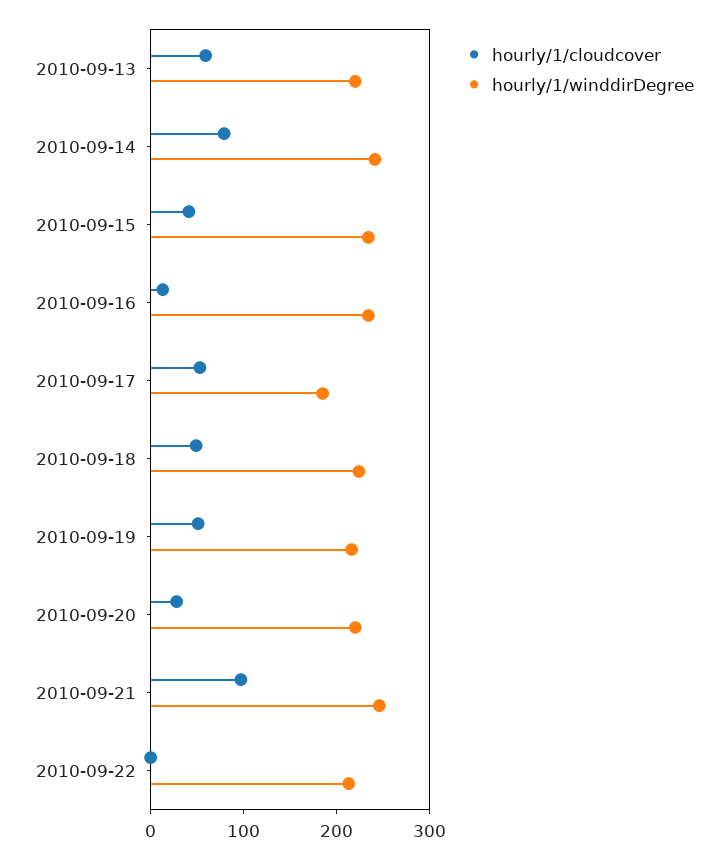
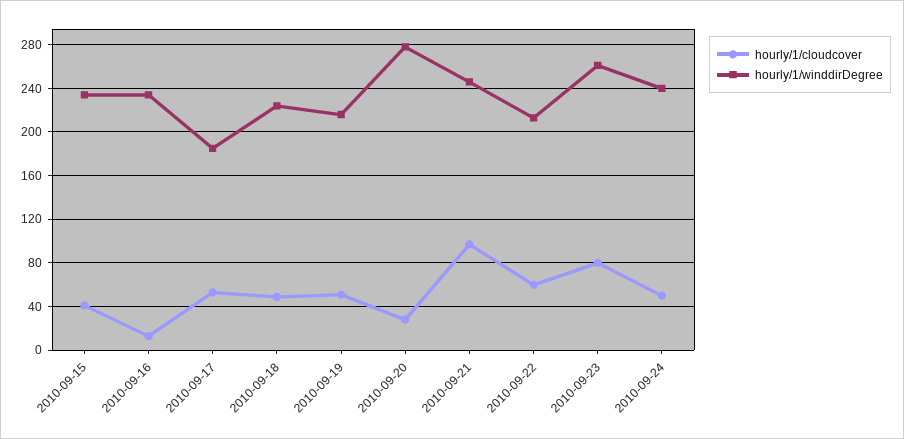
hourly/1/cloudcover, 2010-09-13: 60 -> none
hourly/1/winddirDegree, 2010-09-13: 220 -> none
hourly/1/cloudcover, 2010-09-14: 80 -> none
hourly/1/winddirDegree, 2010-09-14: 240 -> none
hourly/1/winddirDegree, 2010-09-20: 220 -> 280
hourly/1/cloudcover, 2010-09-22: 0 -> 60
hourly/1/cloudcover, 2010-09-23: none -> 80
hourly/1/winddirDegree, 2010-09-23: none -> 260
hourly/1/cloudcover, 2010-09-24: none -> 50
hourly/1/winddirDegree, 2010-09-24: none -> 240

